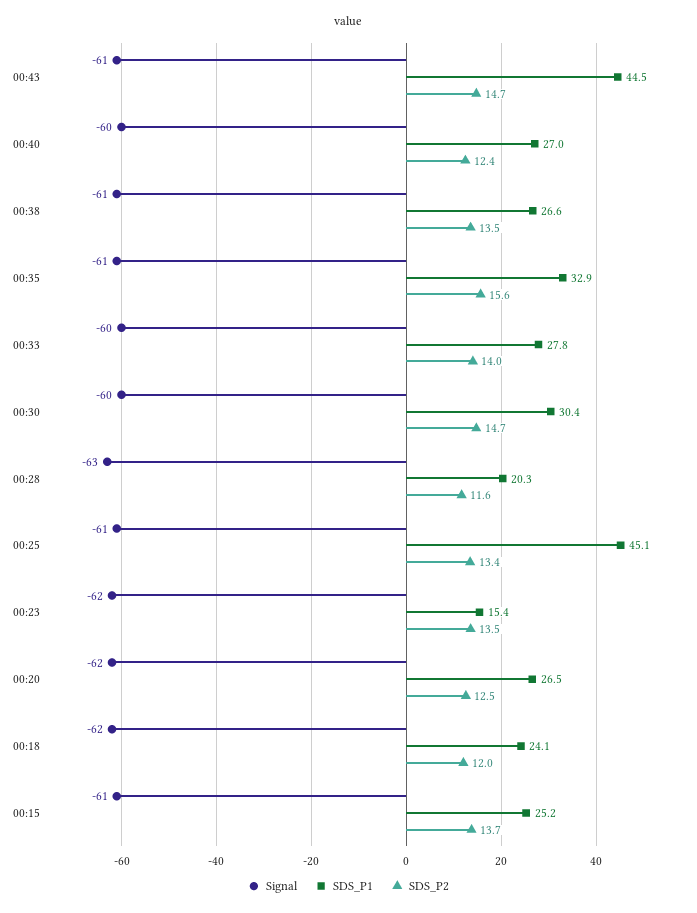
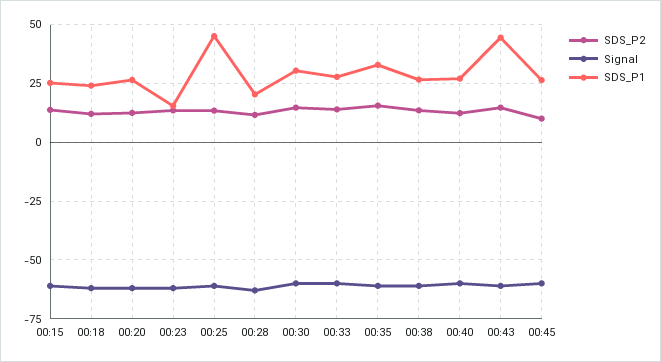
SDS_P2, 00:45: none -> 10
Signal, 00:45: none -> -60
SDS_P1, 00:45: none -> 25

